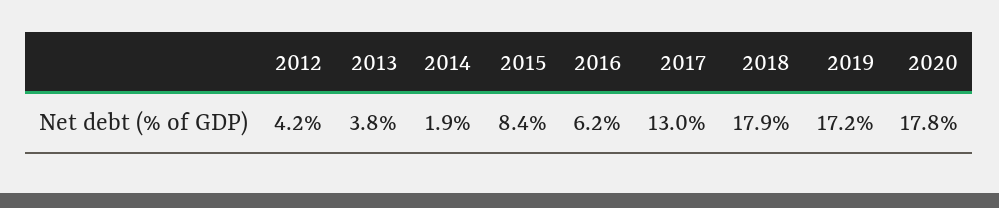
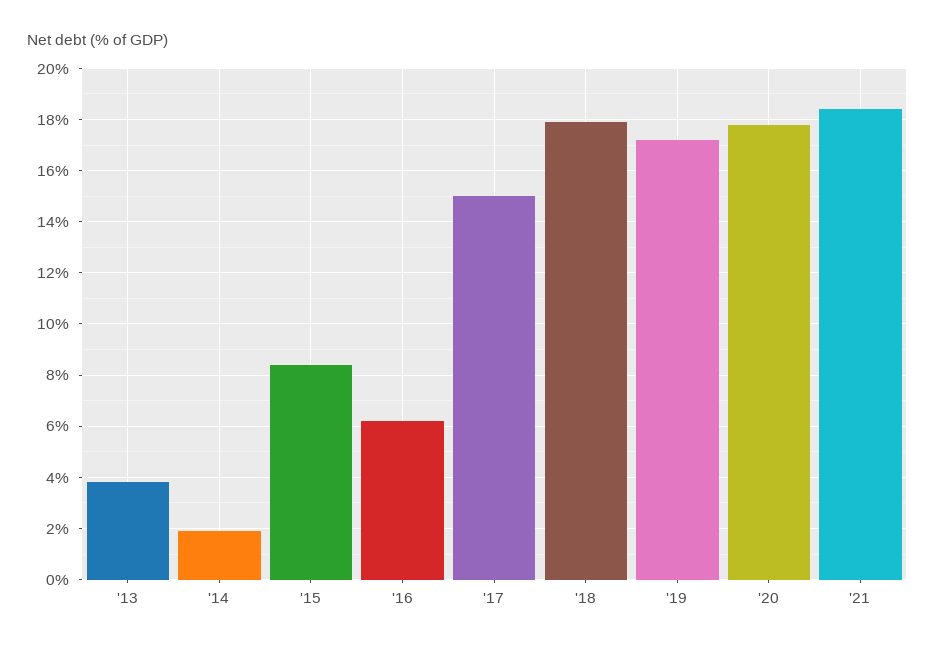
2012: 4.2 -> none
2017: 13 -> 15
'21: none -> 18.5

